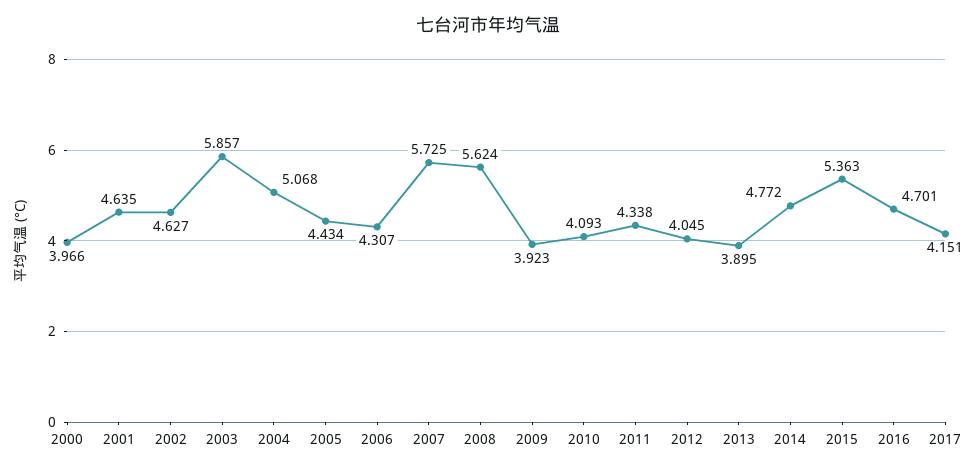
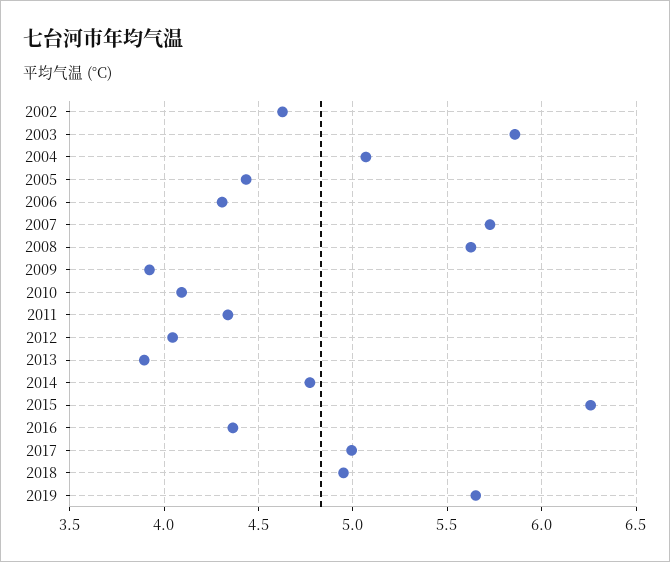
2000: 3.966 -> none
2001: 4.635 -> none
2015: 5.363 -> 6.25
2016: 4.701 -> 4.35
2017: 4.151 -> 5
2018: none -> 4.95
2019: none -> 5.65

